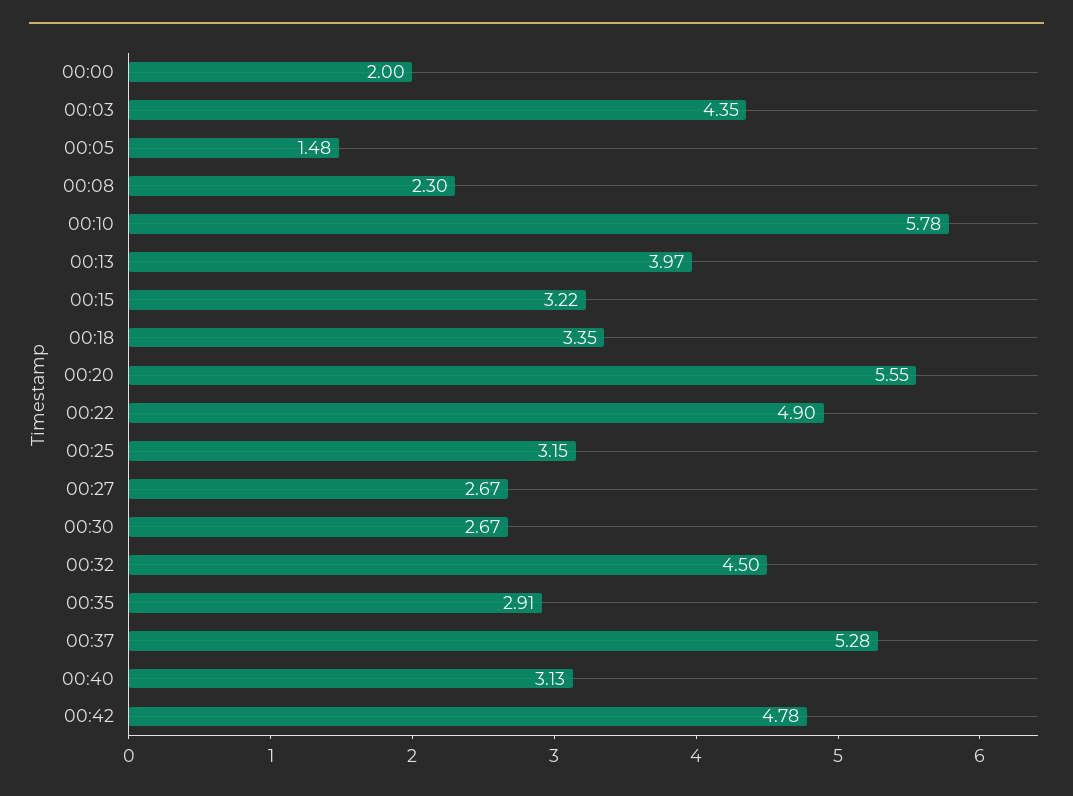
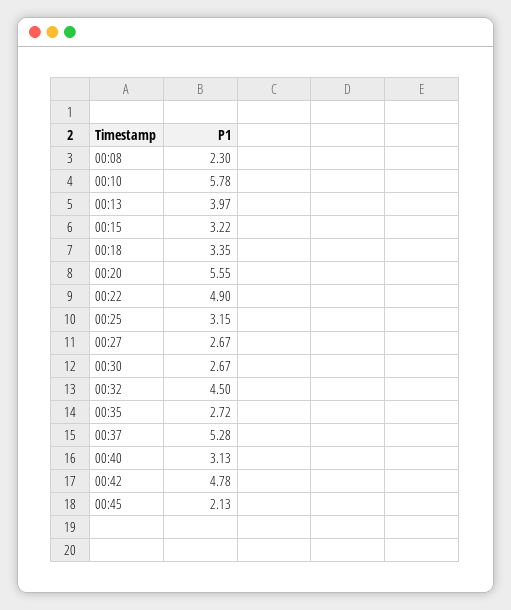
00:00: 2 -> none
00:03: 4.35 -> none
00:05: 1.48 -> none
00:35: 2.91 -> 2.72
00:45: none -> 2.13

